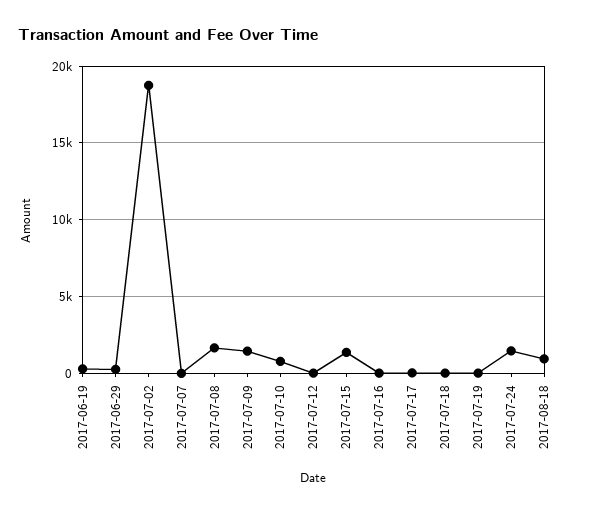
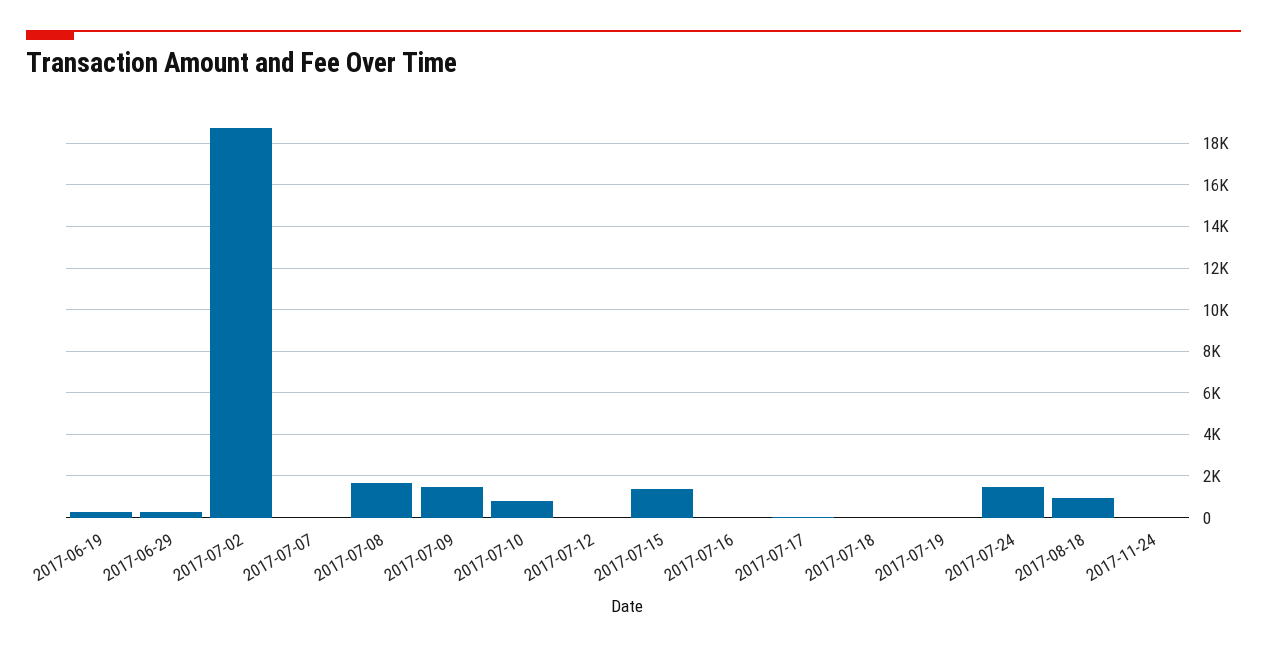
2017-11-24: none -> 0

